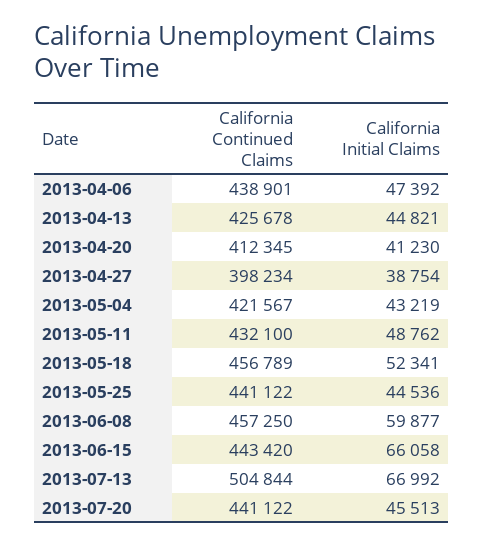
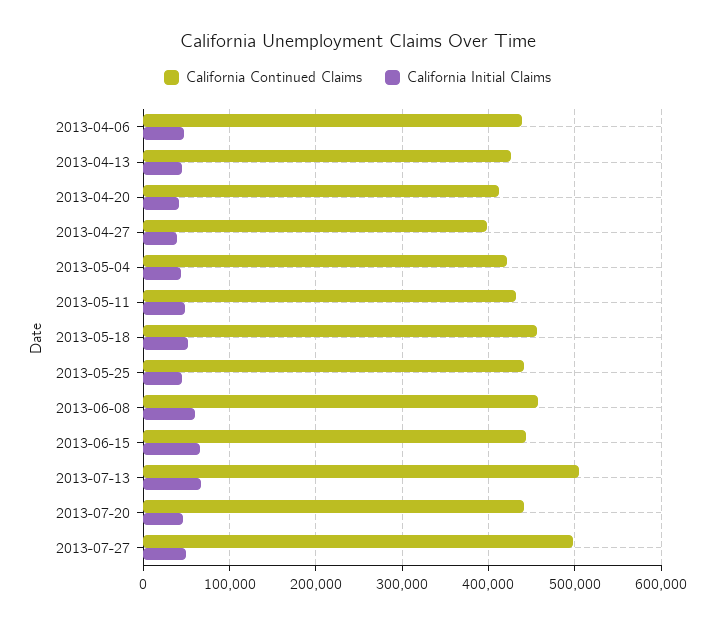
California Continued Claims, 2013-07-27: none -> 500000
California Initial Claims, 2013-07-27: none -> 50000

